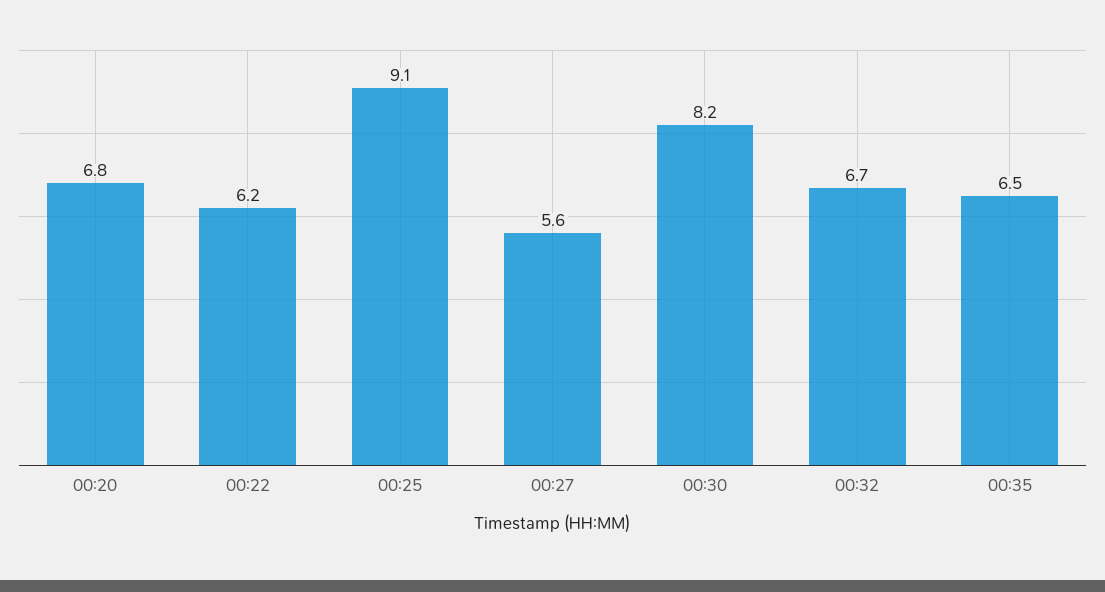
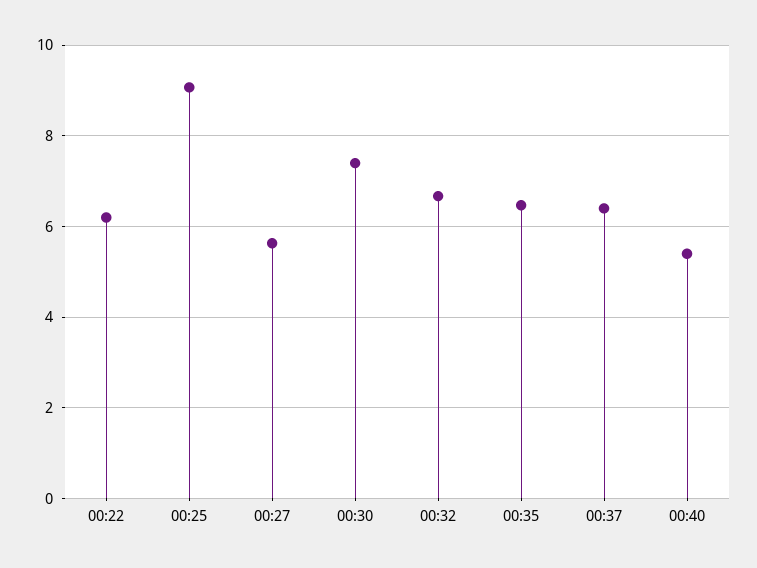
00:20: 6.8 -> none
00:30: 8.2 -> 7.4
00:37: none -> 6.4
00:40: none -> 5.4

